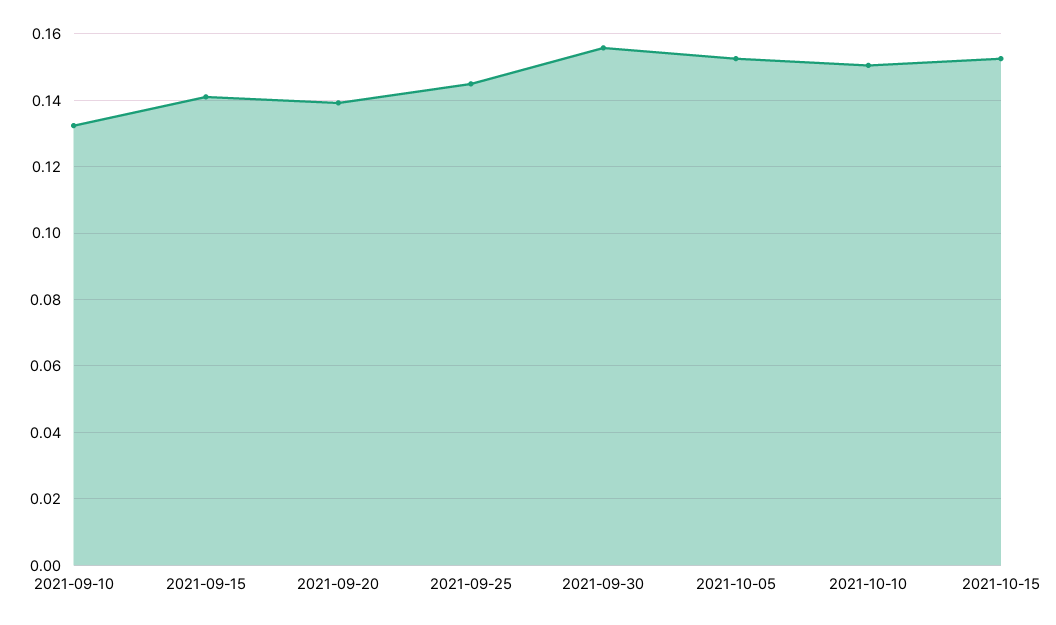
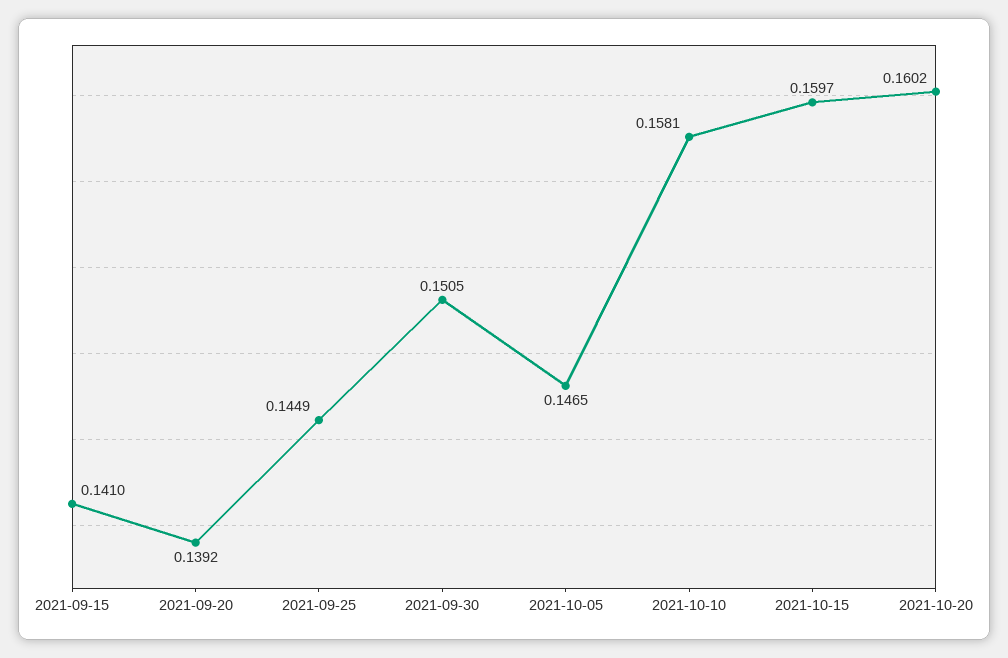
2021-09-10: 0.132 -> none
2021-09-30: 0.156 -> 0.1505
2021-10-05: 0.152 -> 0.1465
2021-10-10: 0.15 -> 0.1581
2021-10-15: 0.152 -> 0.1597
2021-10-20: none -> 0.1602

